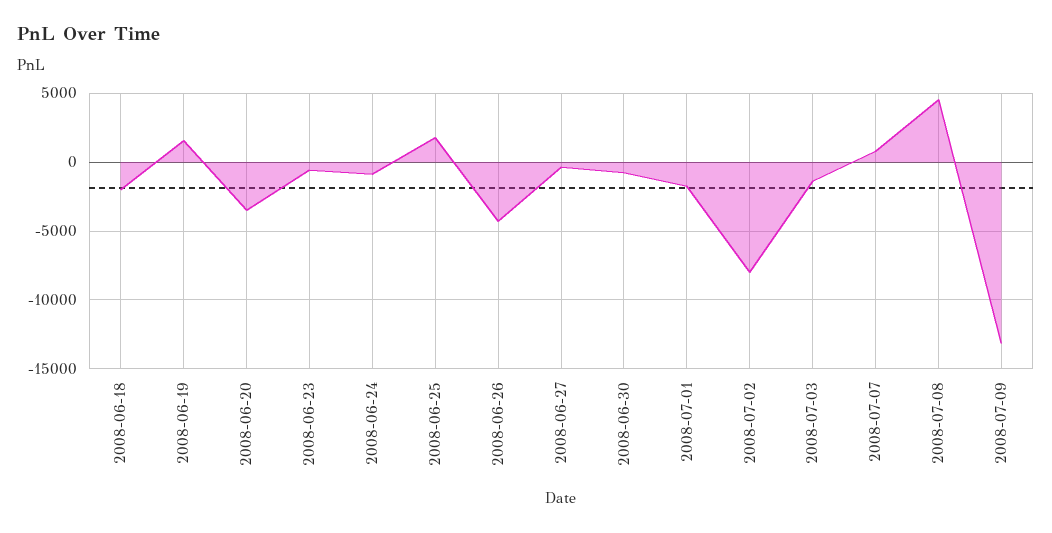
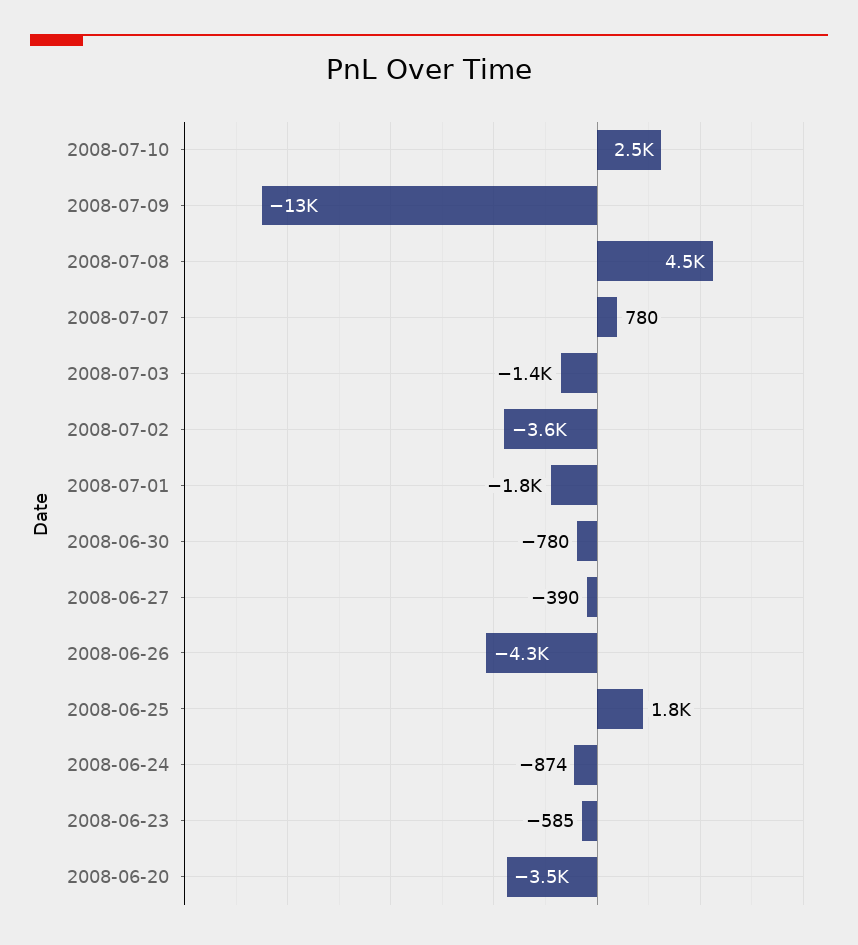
2008-06-18: -2000 -> none
2008-06-19: 1500 -> none
2008-07-02: -8000 -> -3600
2008-07-10: none -> 2500

